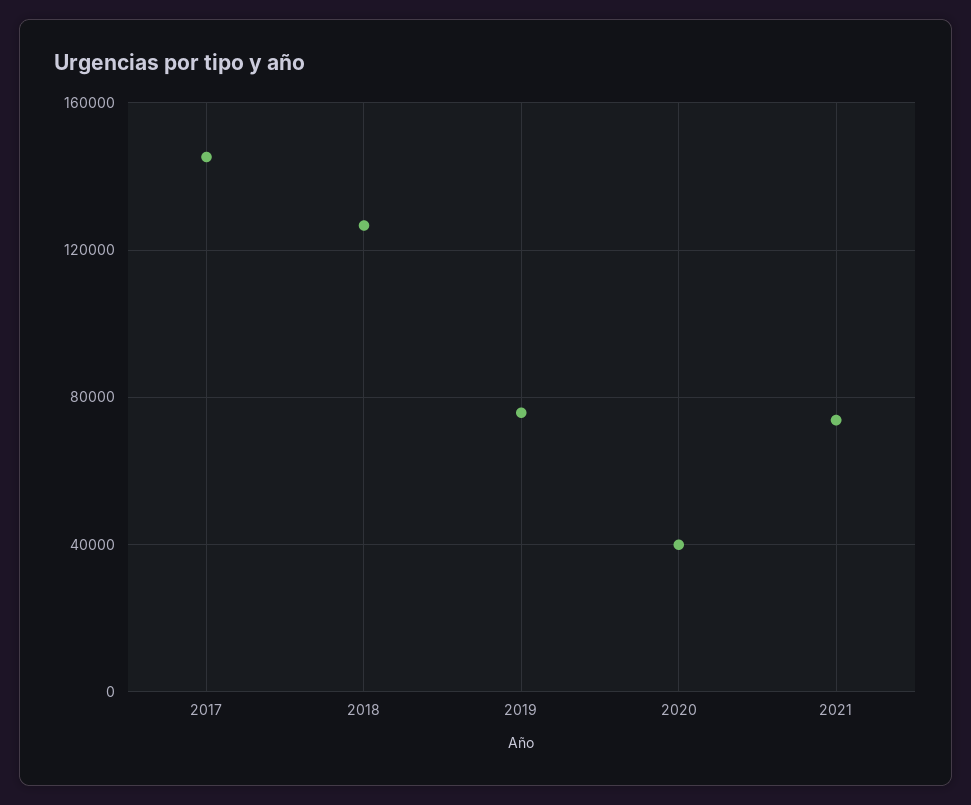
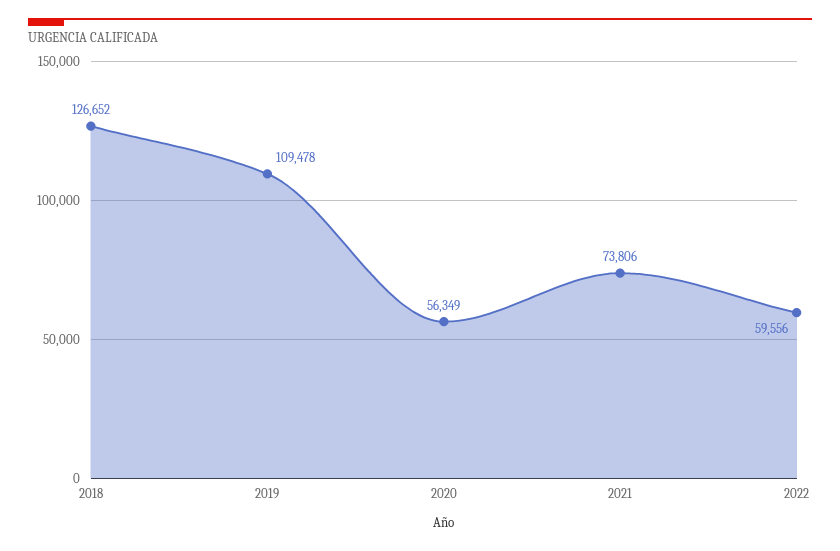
2017: 145000 -> none
2019: 75000 -> 109478
2020: 40000 -> 56349
2022: none -> 59556

